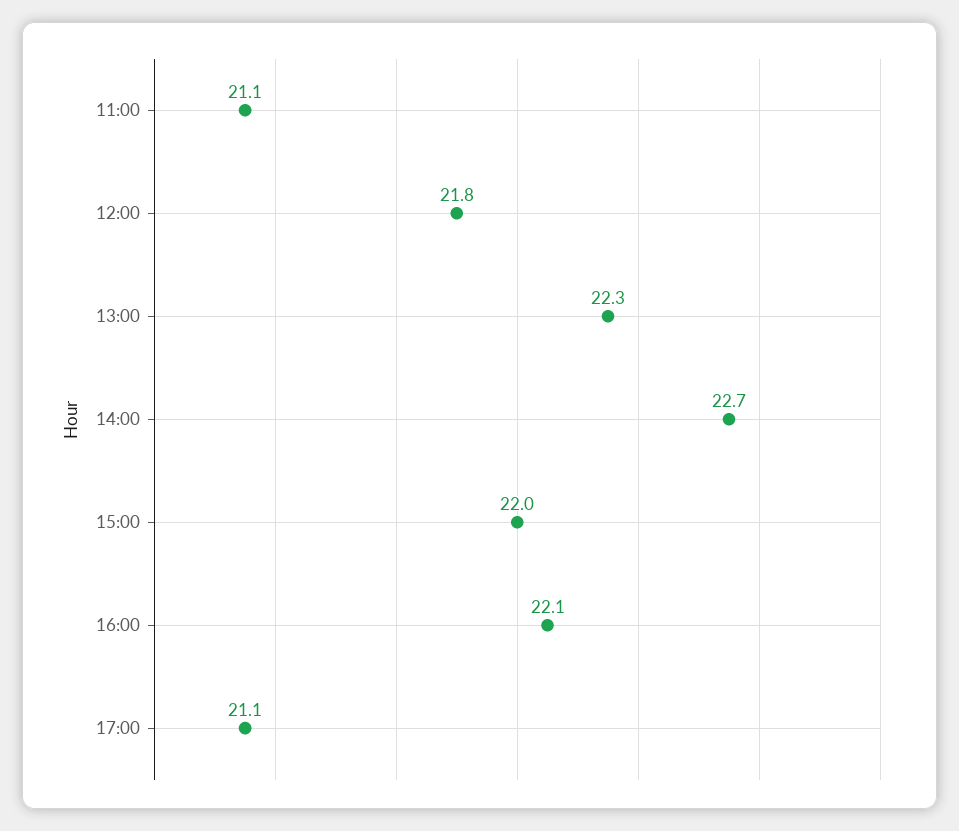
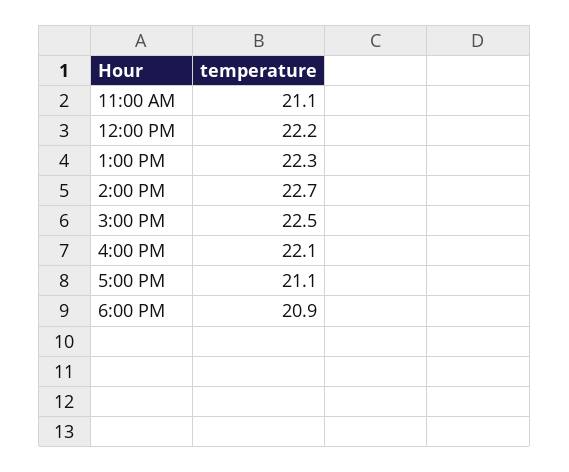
12:00: 21.8 -> 22.2
15:00: 22 -> 22.5
6:00 PM: none -> 20.9

